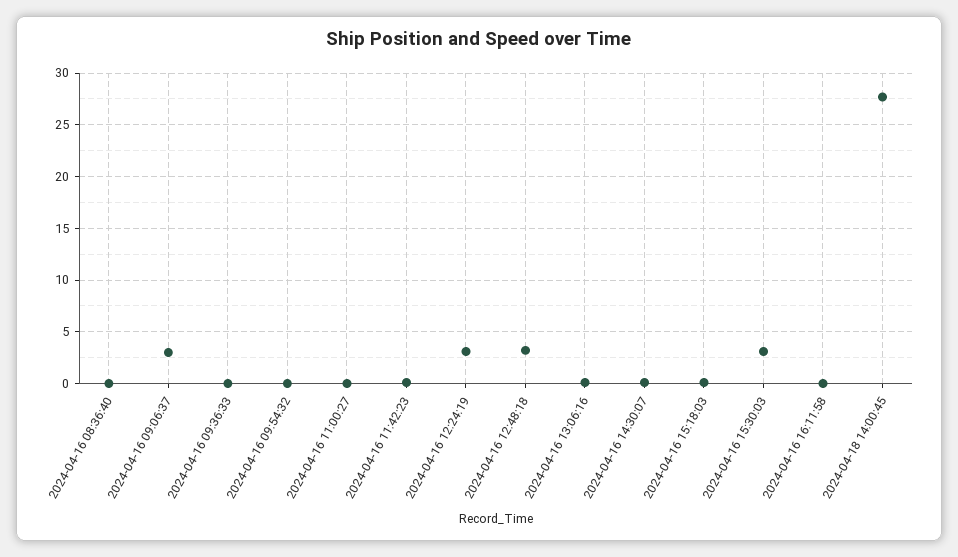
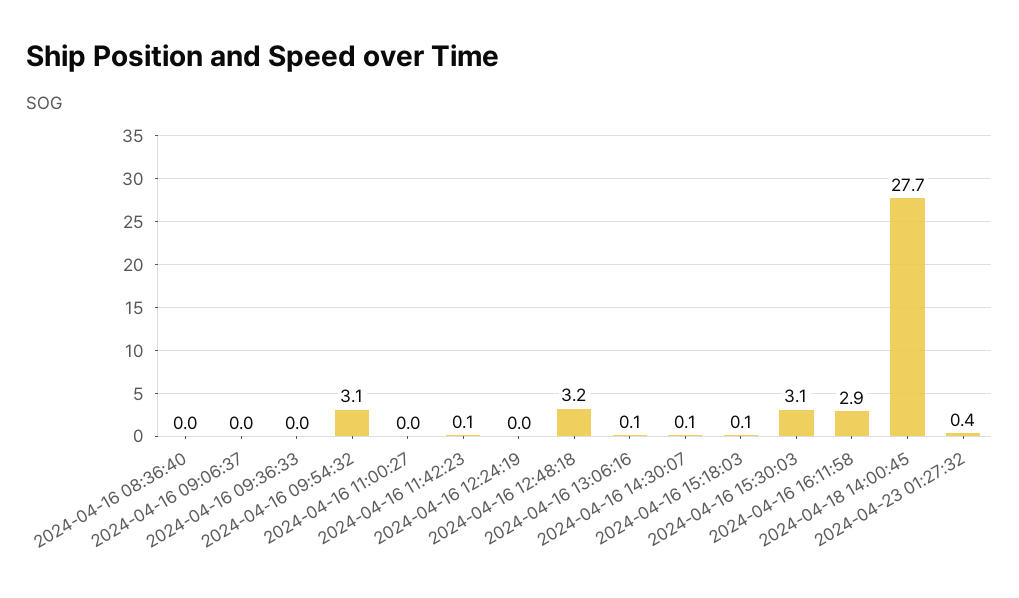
2024-04-16 09:06:37: 3 -> 0
2024-04-16 09:54:32: 0 -> 3.1
2024-04-16 12:24:19: 3 -> 0
2024-04-16 16:11:58: 0 -> 2.9
2024-04-23 01:27:32: none -> 0.4

